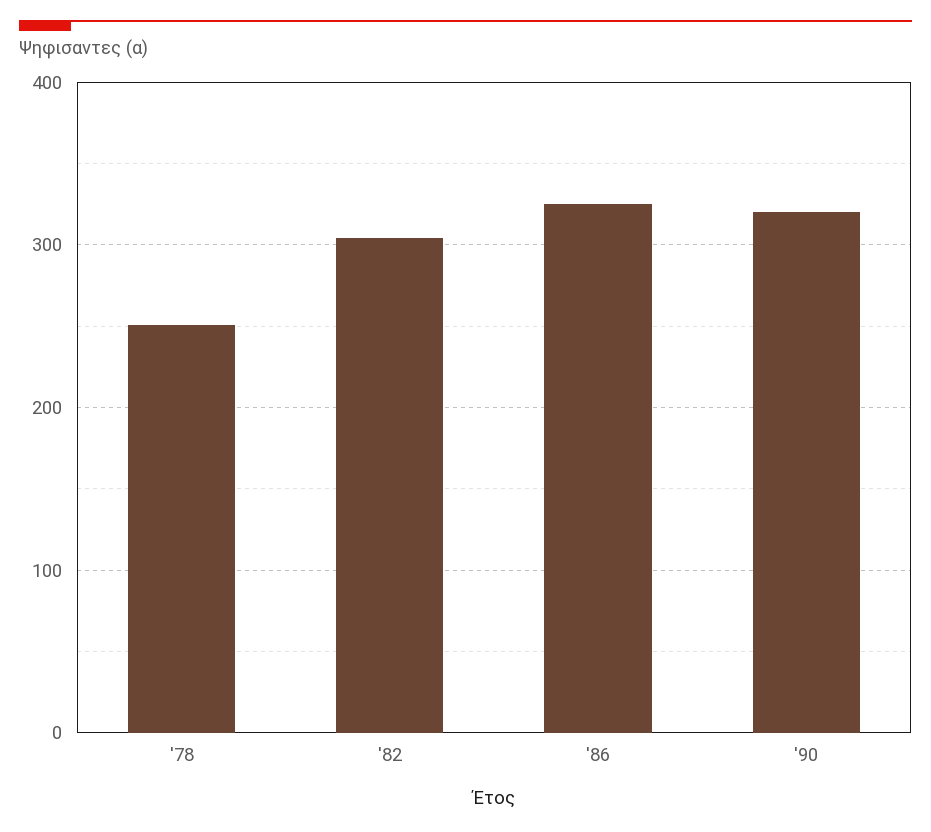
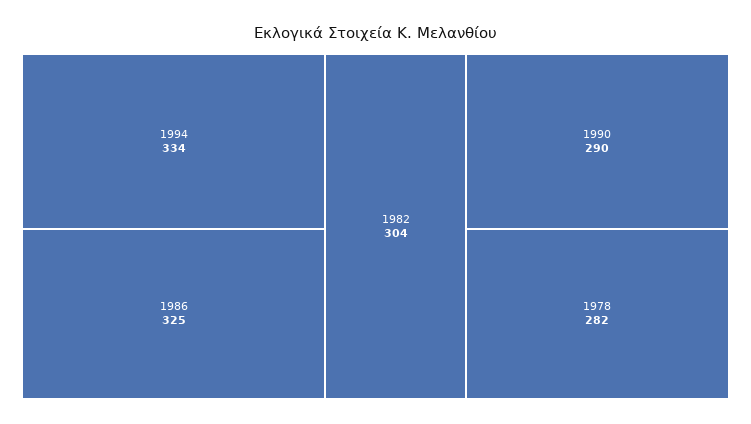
'78: 250 -> 282
'90: 320 -> 290
1994: none -> 334

